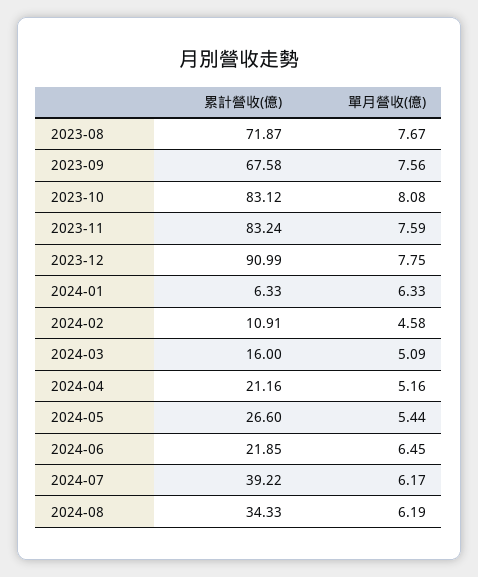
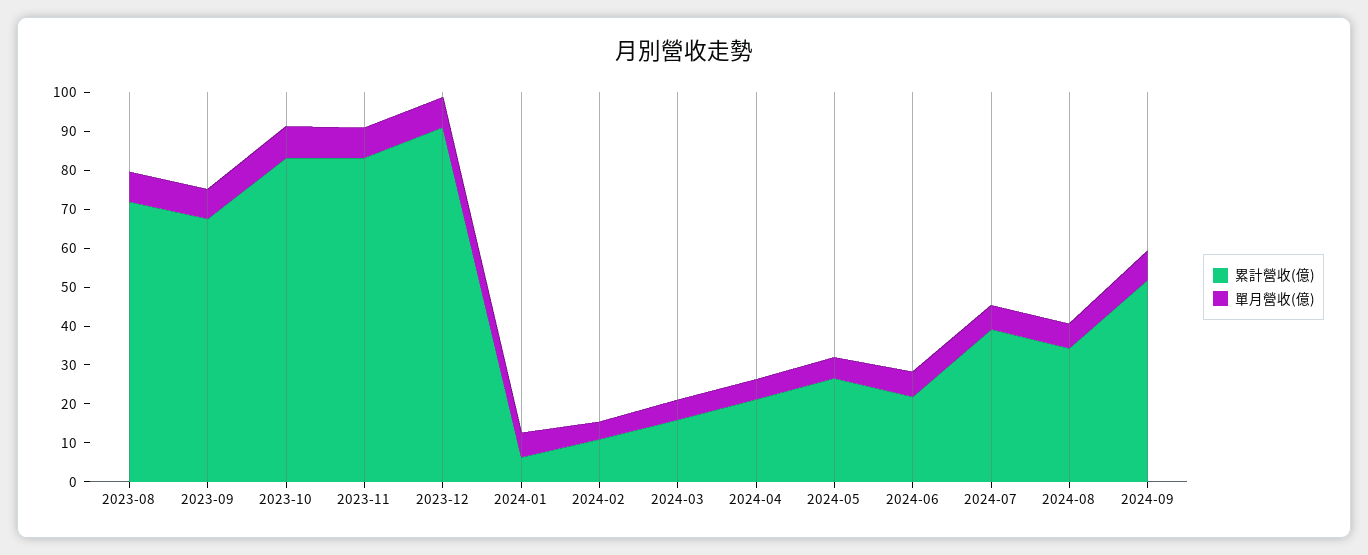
累計營收(億), 2024-09: none -> 52.5
單月營收(億), 2024-09: none -> 7.5

